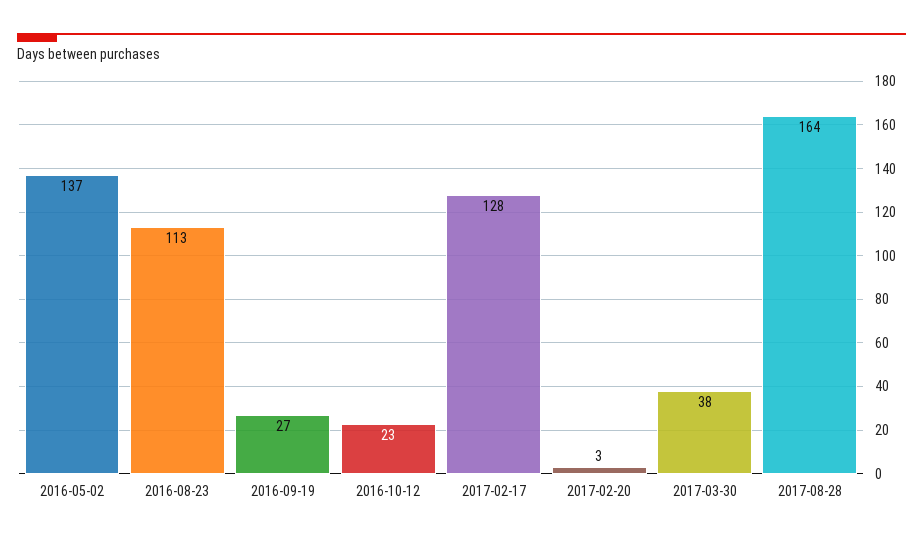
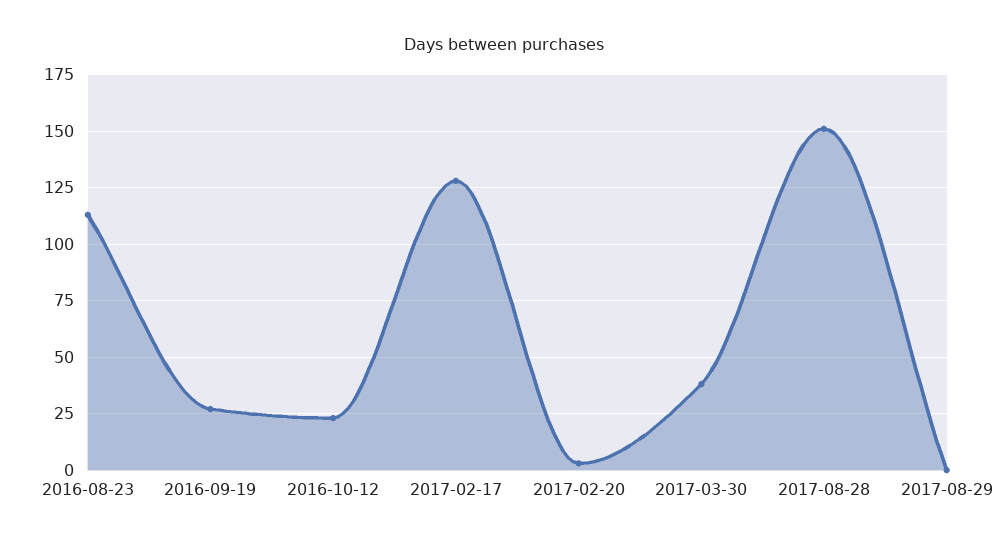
2016-05-02: 137 -> none
2017-08-28: 164 -> 150
2017-08-29: none -> 0

